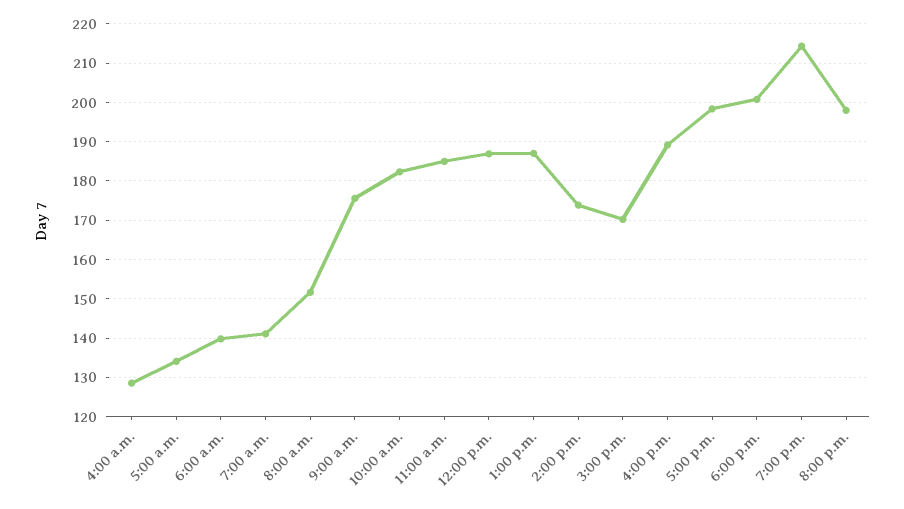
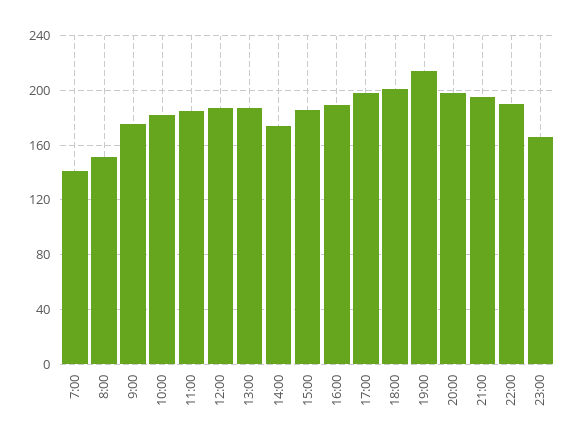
4:00 a.m.: 128 -> none
5:00 a.m.: 134 -> none
6:00 a.m.: 140 -> none
3:00 p.m.: 170 -> 185
21:00: none -> 195
22:00: none -> 190
23:00: none -> 165

